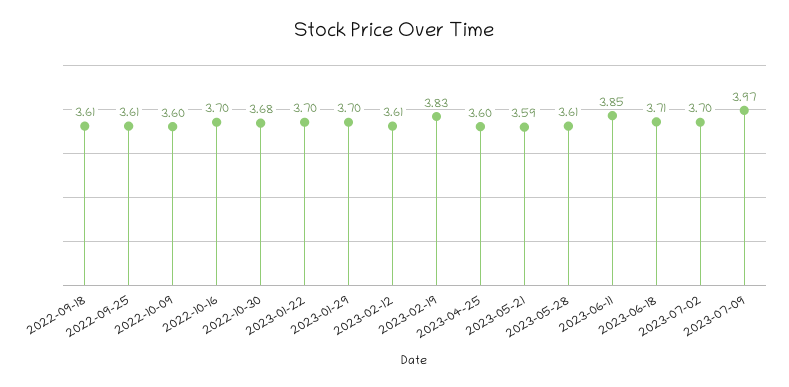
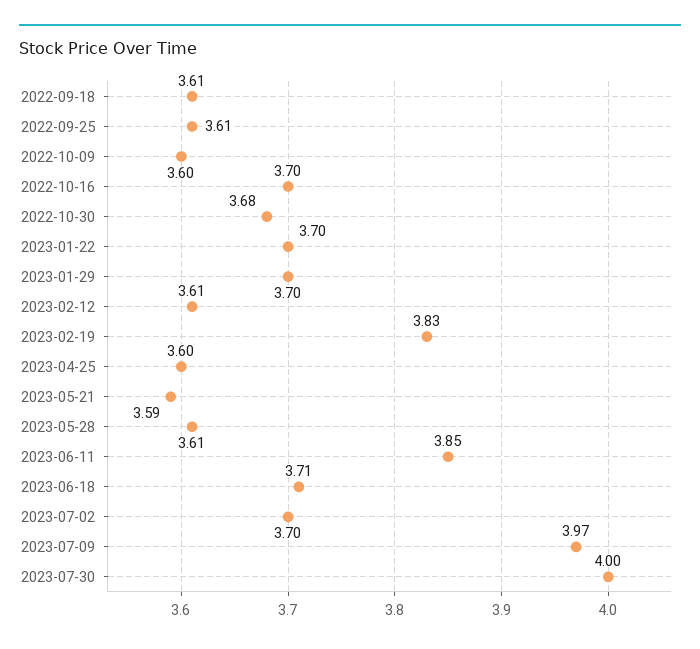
2023-07-30: none -> 4

